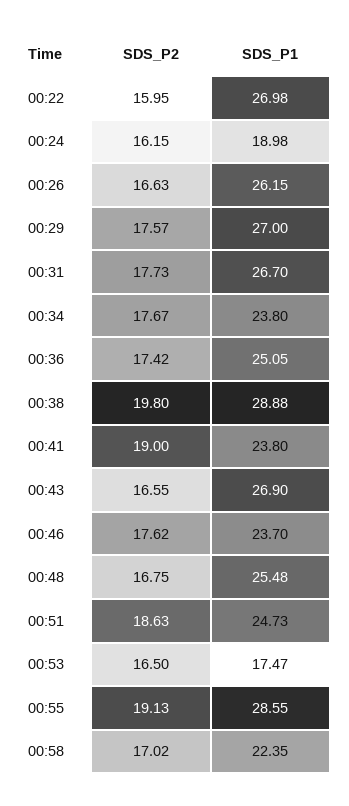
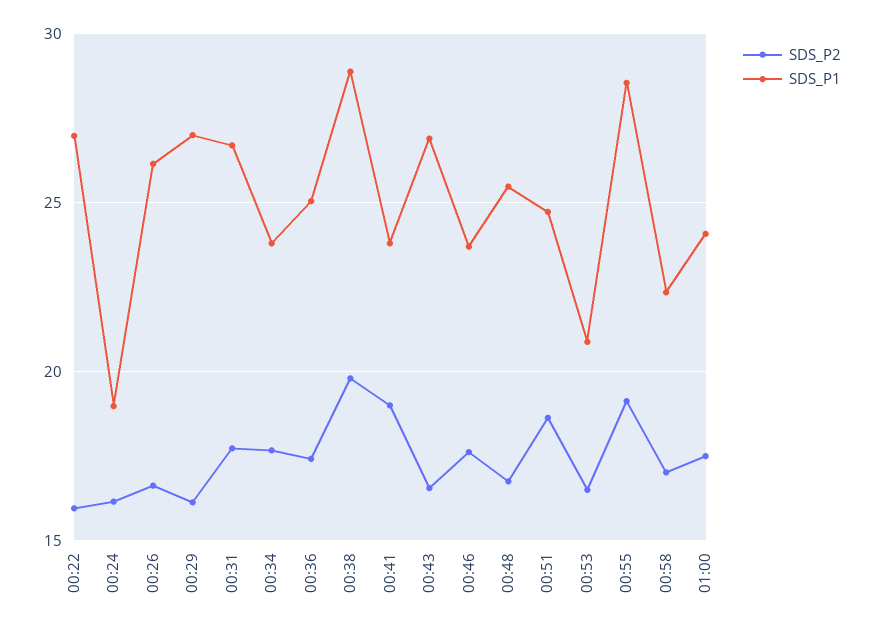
SDS_P2, 00:29: 17.57 -> 16
SDS_P1, 00:53: 17.47 -> 21
SDS_P2, 01:00: none -> 17.5
SDS_P1, 01:00: none -> 24

